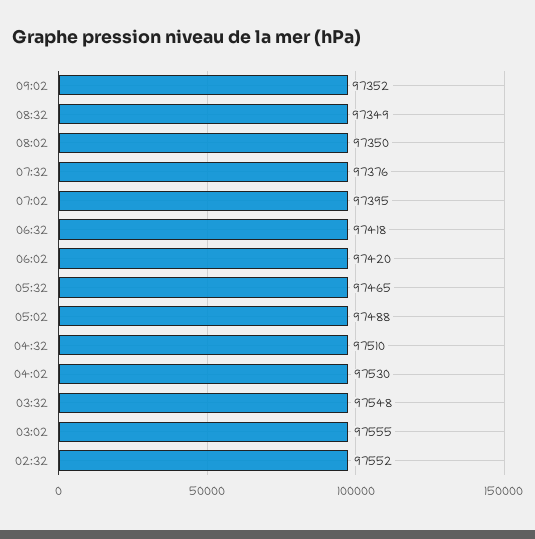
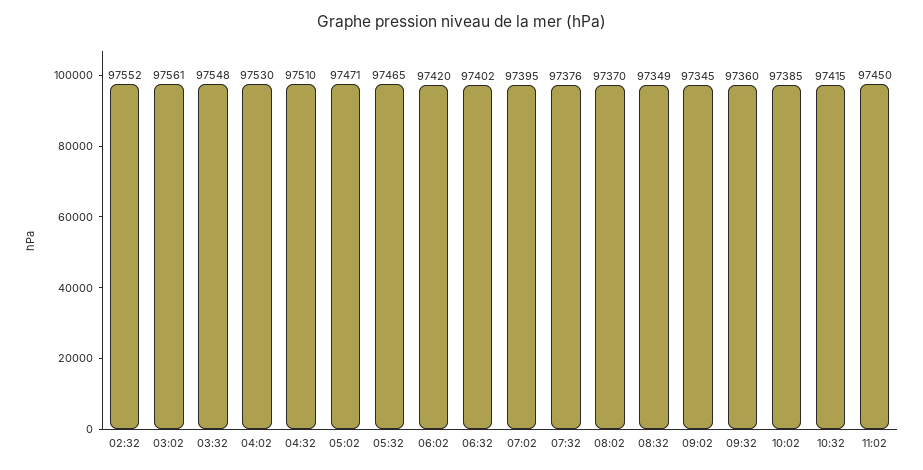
09:02: 97352 -> 97345
08:02: 97350 -> 97370
06:32: 97418 -> 97402
05:02: 97488 -> 97471
03:02: 97555 -> 97561
09:32: none -> 97360
10:02: none -> 97385
10:32: none -> 97415
11:02: none -> 97450

